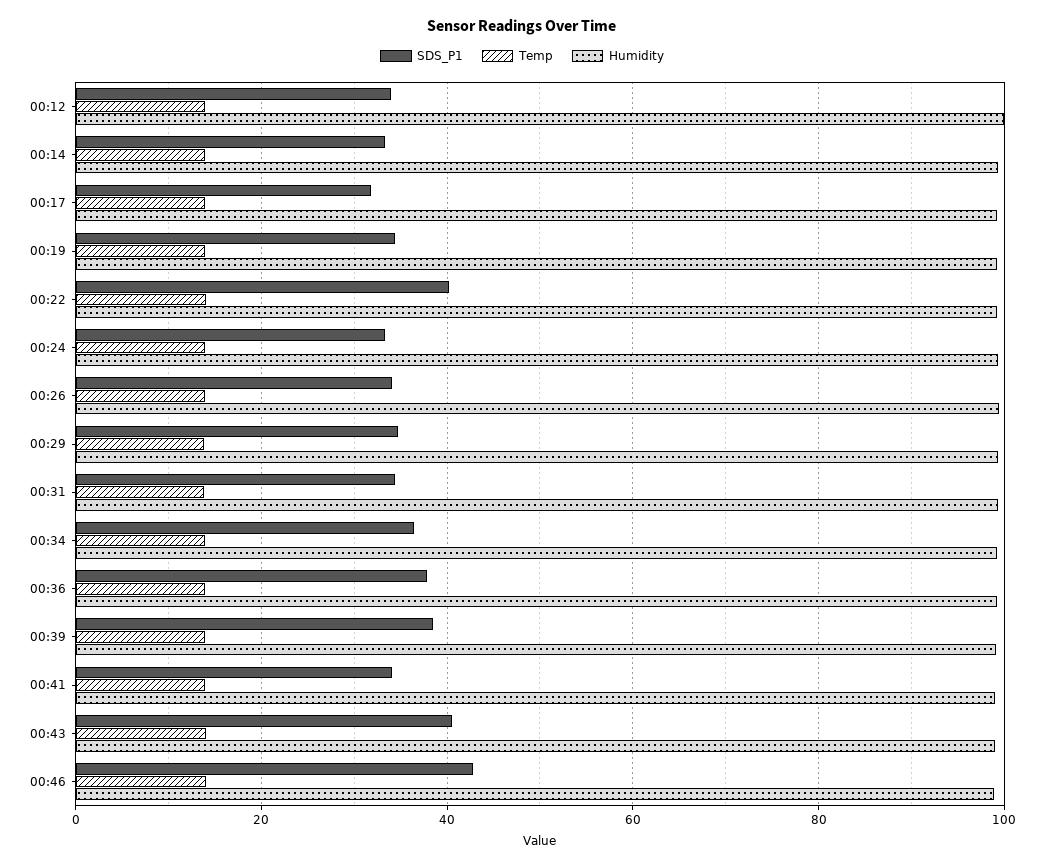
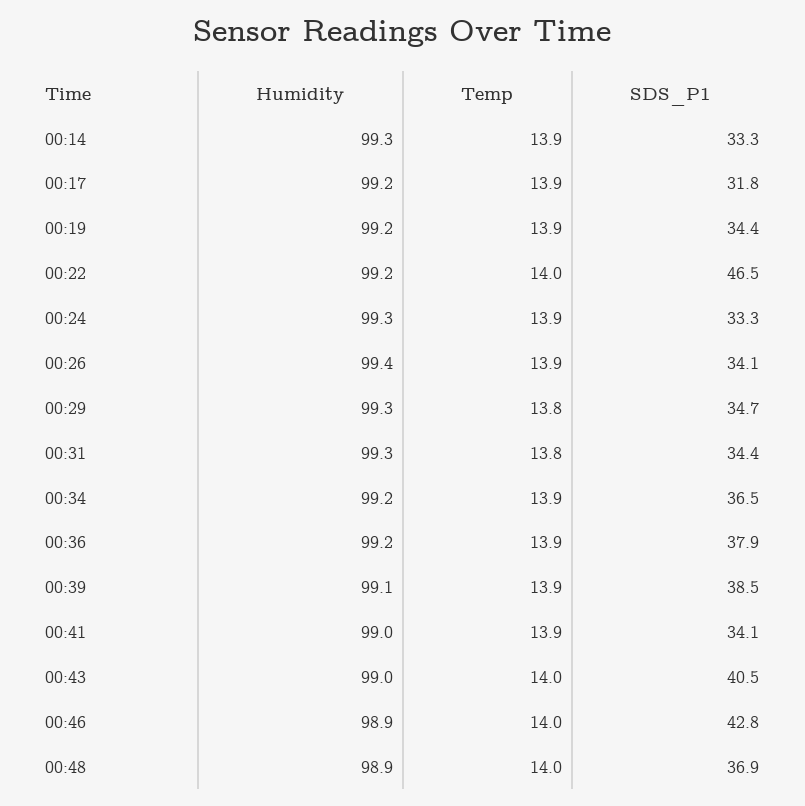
SDS_P1, 00:12: 34 -> none
Temp, 00:12: 14 -> none
Humidity, 00:12: 100 -> none
SDS_P1, 00:22: 40 -> 46.5
Humidity, 00:48: none -> 98.9
Temp, 00:48: none -> 14
SDS_P1, 00:48: none -> 36.9

